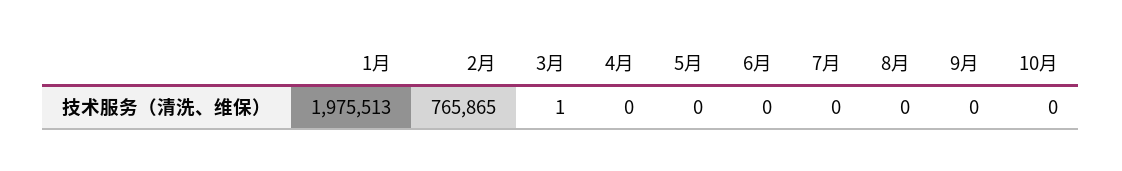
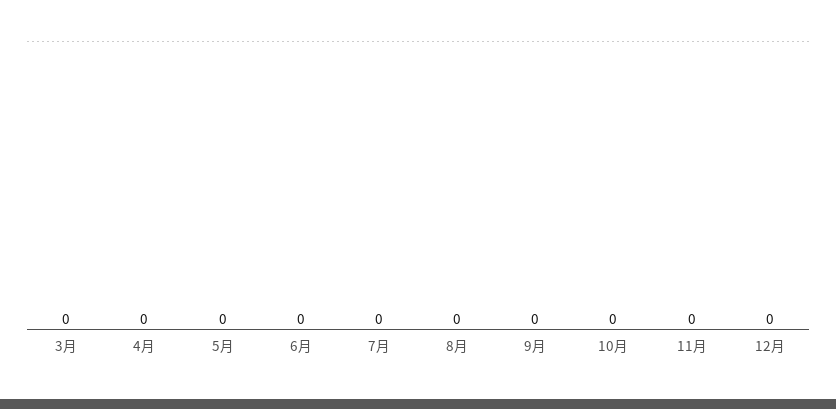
1月: 1975513 -> none
2月: 765865 -> none
3月: 1 -> 0
11月: none -> 0
12月: none -> 0

